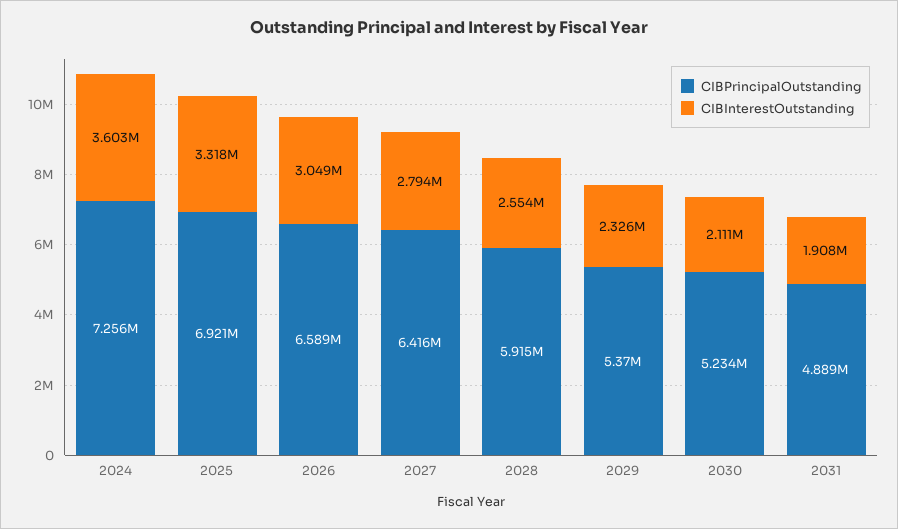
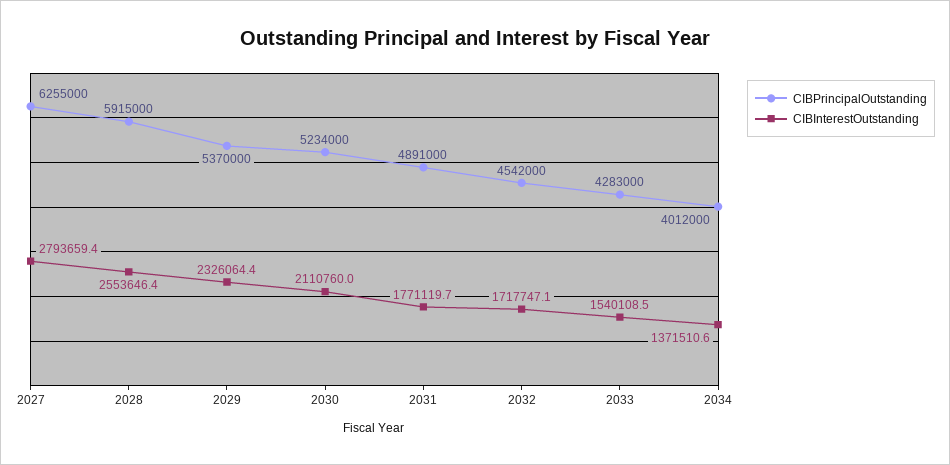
CIBPrincipalOutstanding, 2024: 7256000 -> none
CIBInterestOutstanding, 2024: 3603000 -> none
CIBPrincipalOutstanding, 2025: 6921000 -> none
CIBInterestOutstanding, 2025: 3318000 -> none
CIBPrincipalOutstanding, 2026: 6589000 -> none
CIBInterestOutstanding, 2026: 3049000 -> none
CIBPrincipalOutstanding, 2027: 6416000 -> 6255000
CIBPrincipalOutstanding, 2031: 4889000 -> 4891000
CIBInterestOutstanding, 2031: 1908000 -> 1771119.7
CIBPrincipalOutstanding, 2032: none -> 4542000
CIBInterestOutstanding, 2032: none -> 1717747.1
CIBPrincipalOutstanding, 2033: none -> 4283000
CIBInterestOutstanding, 2033: none -> 1540108.5
CIBPrincipalOutstanding, 2034: none -> 4012000
CIBInterestOutstanding, 2034: none -> 1371510.6

